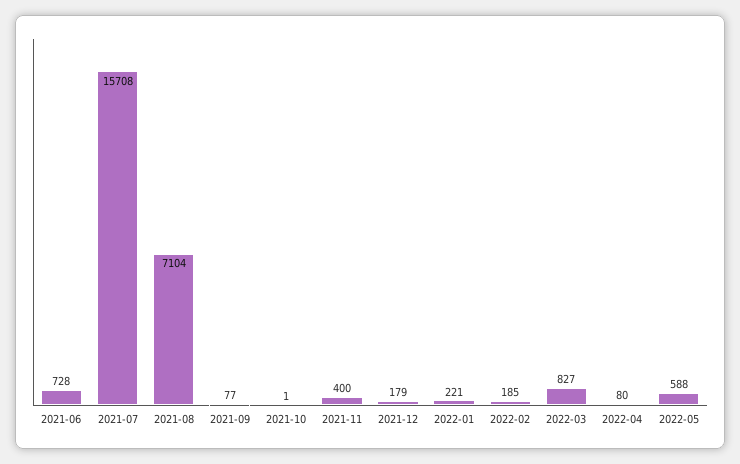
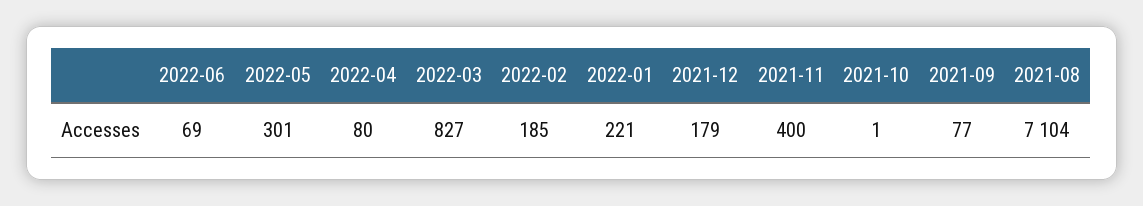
2021-06: 728 -> none
2021-07: 15708 -> none
2022-05: 588 -> 301
2022-06: none -> 69

